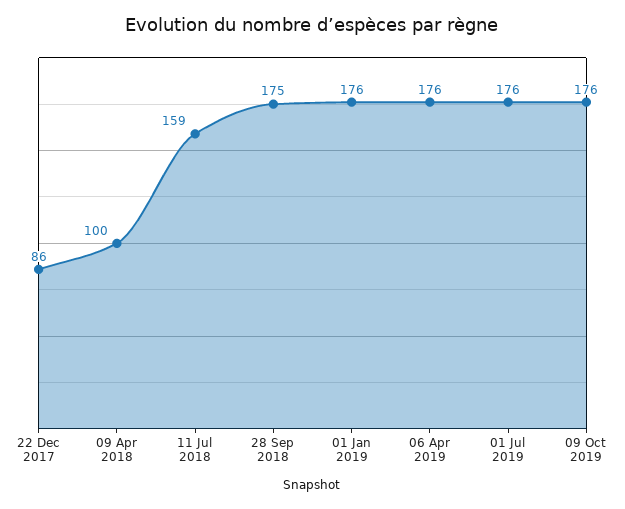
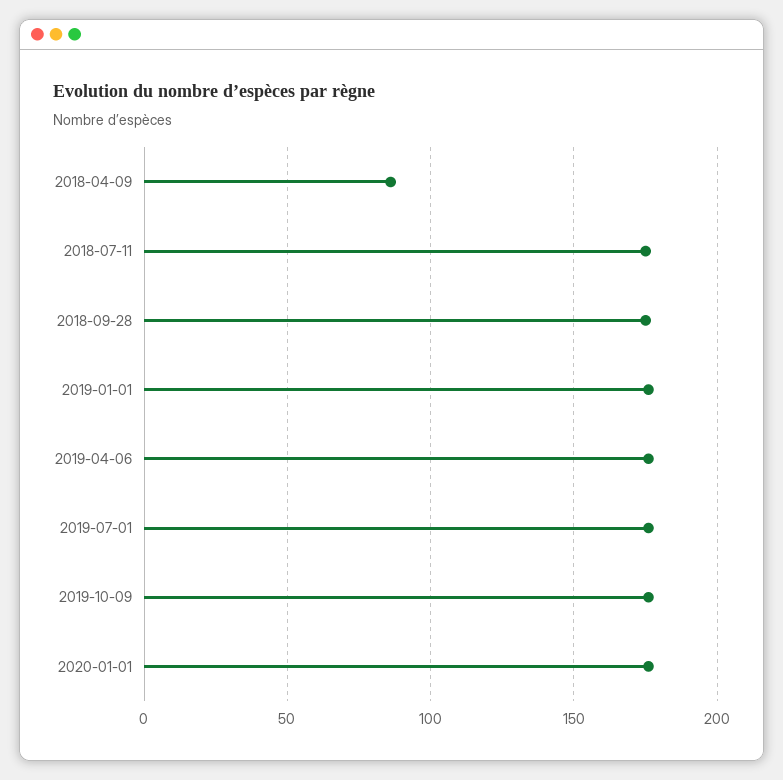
22 Dec 2017: 86 -> none
09 Apr 2018: 100 -> 85
11 Jul 2018: 159 -> 175
2020-01-01: none -> 175

